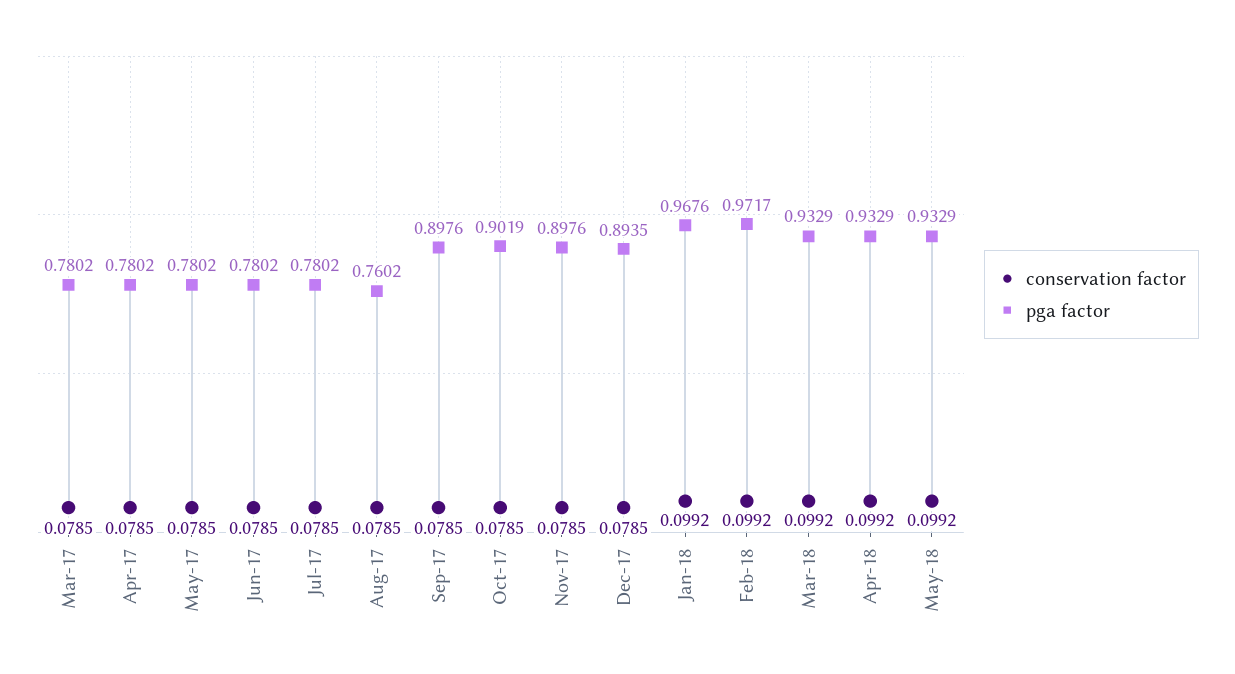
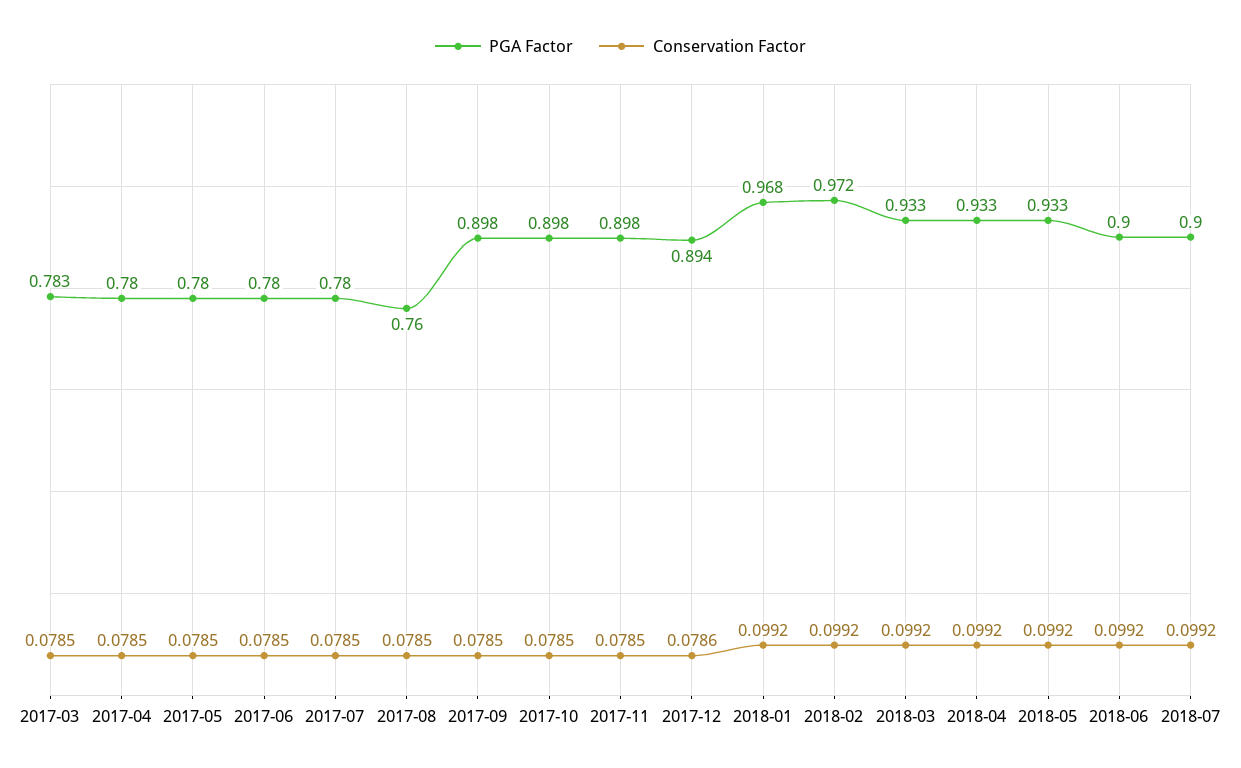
pga factor, Mar-17: 0.7802 -> 0.783
pga factor, Oct-17: 0.9019 -> 0.898
conservation factor, Dec-17: 0.0785 -> 0.0786
pga factor, 2018-06: none -> 0.9
conservation factor, 2018-06: none -> 0.0992
pga factor, 2018-07: none -> 0.9
conservation factor, 2018-07: none -> 0.0992

